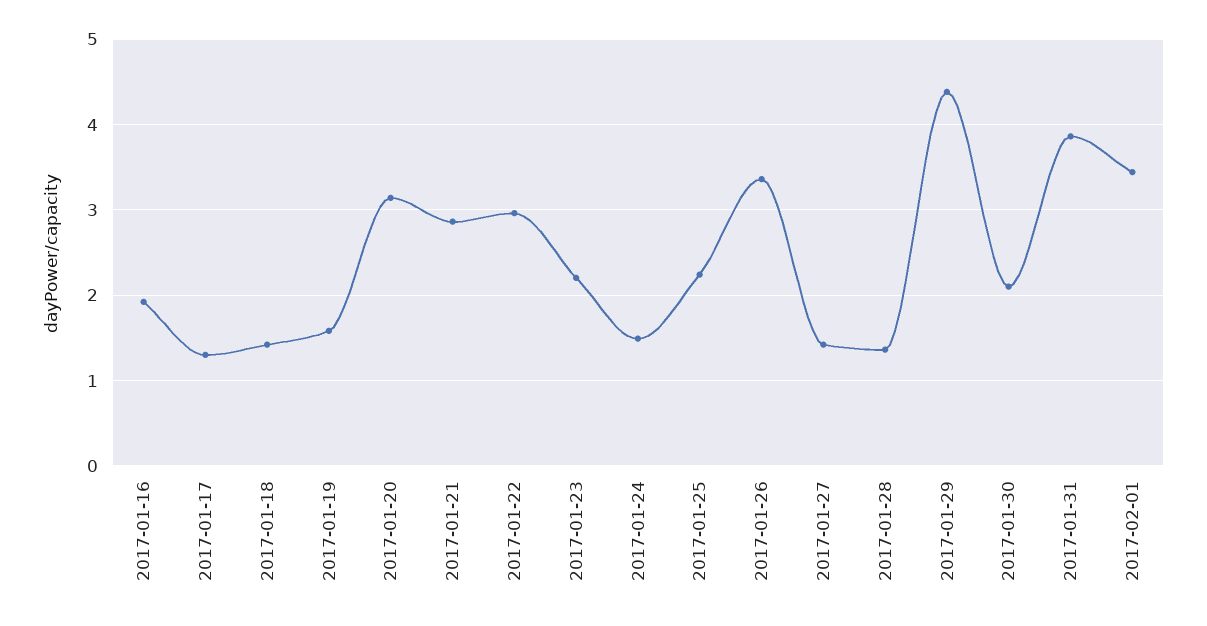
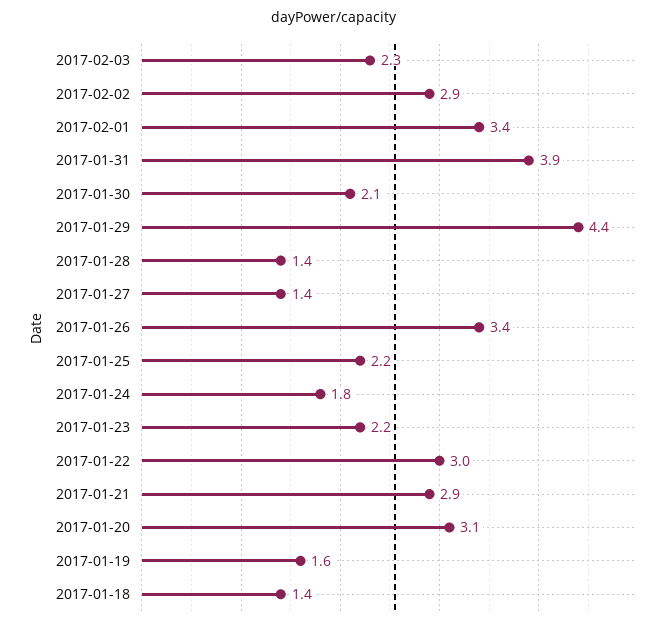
2017-01-16: 1.9 -> none
2017-01-17: 1.3 -> none
2017-01-24: 1.5 -> 1.8
2017-02-03: none -> 2.3
2017-02-02: none -> 2.9

